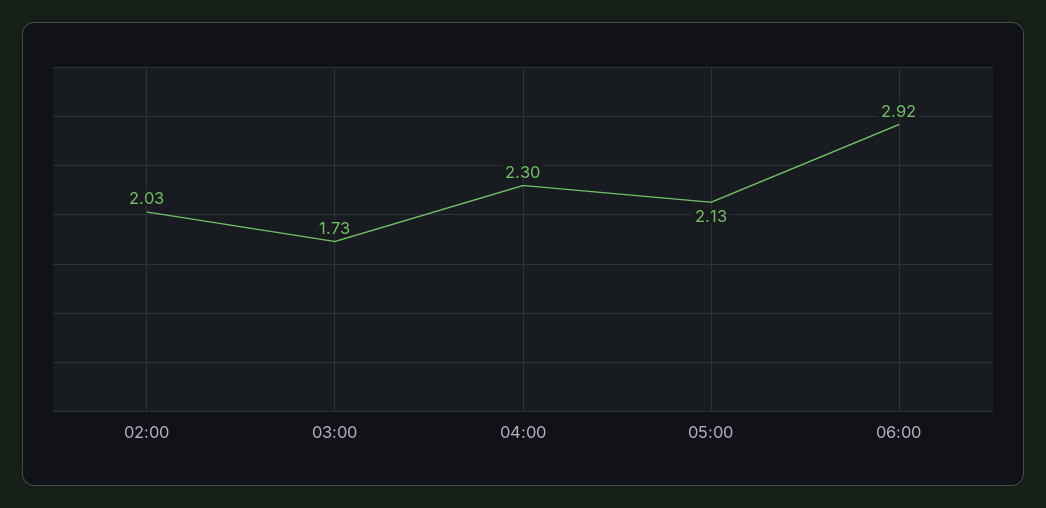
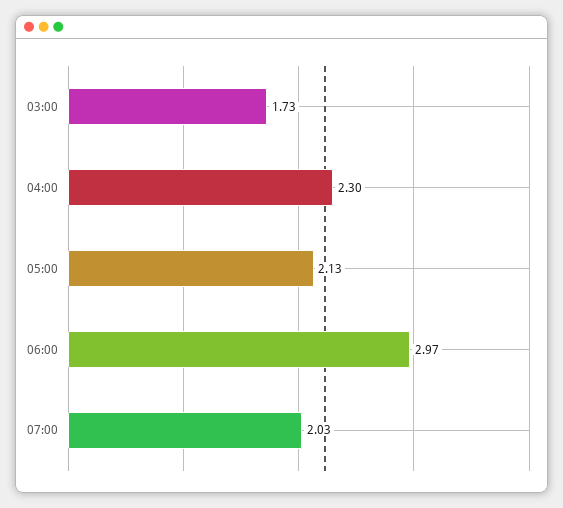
02:00: 2.03 -> none
06:00: 2.92 -> 2.97
07:00: none -> 2.03

